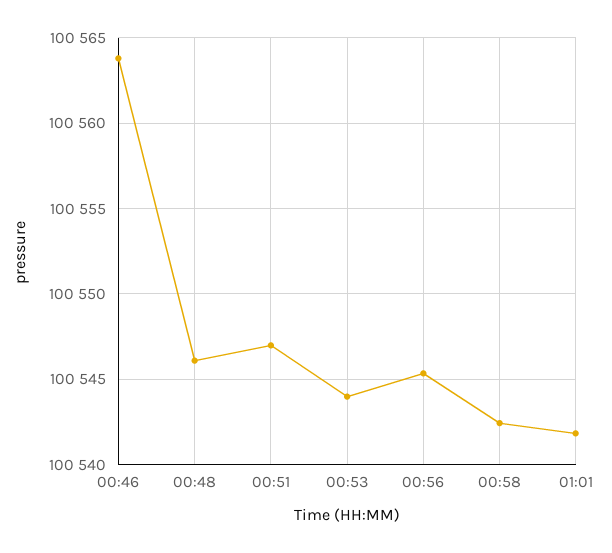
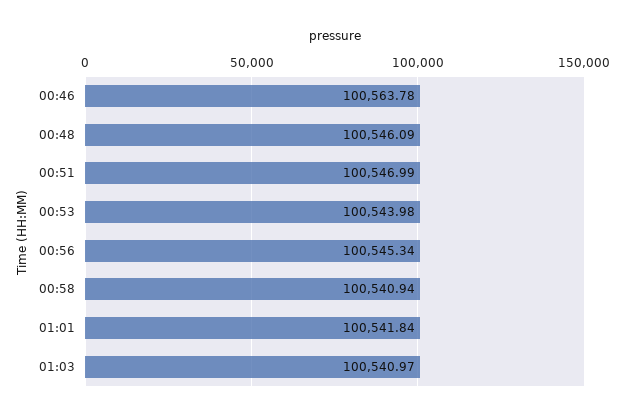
00:58: 100542.5 -> 100540.94
01:03: none -> 100540.97

